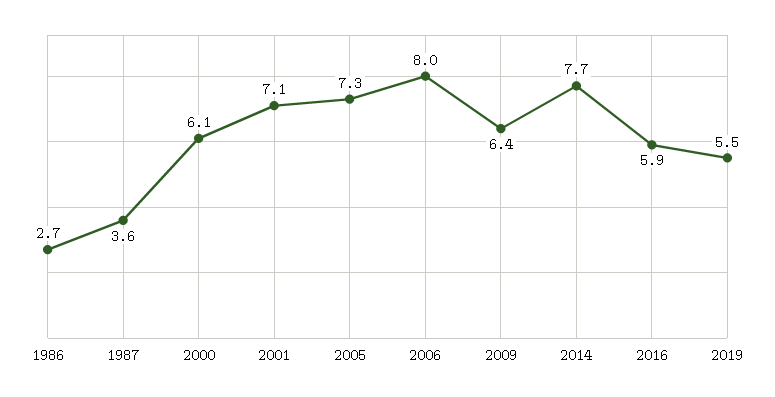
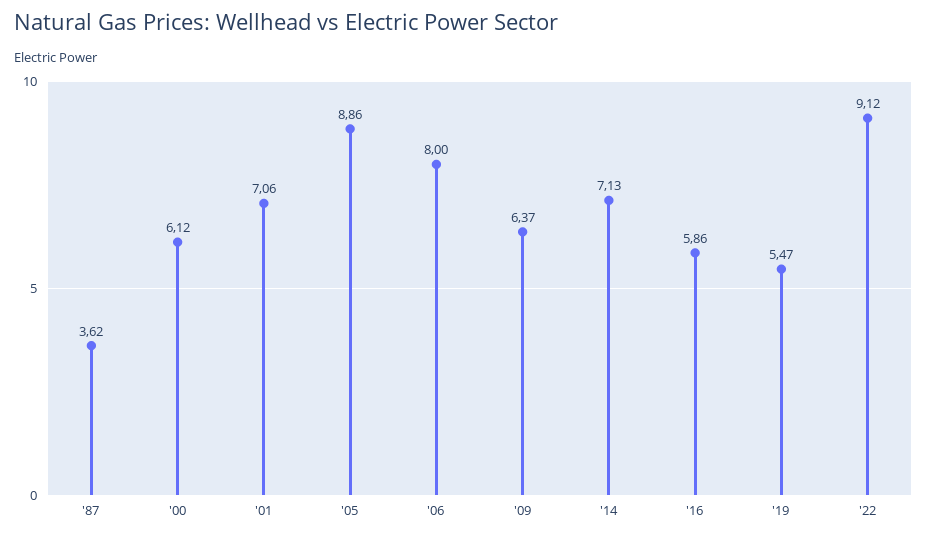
1986: 2.7 -> none
2005: 7.3 -> 8.86
2014: 7.7 -> 7.13
'22: none -> 9.12

